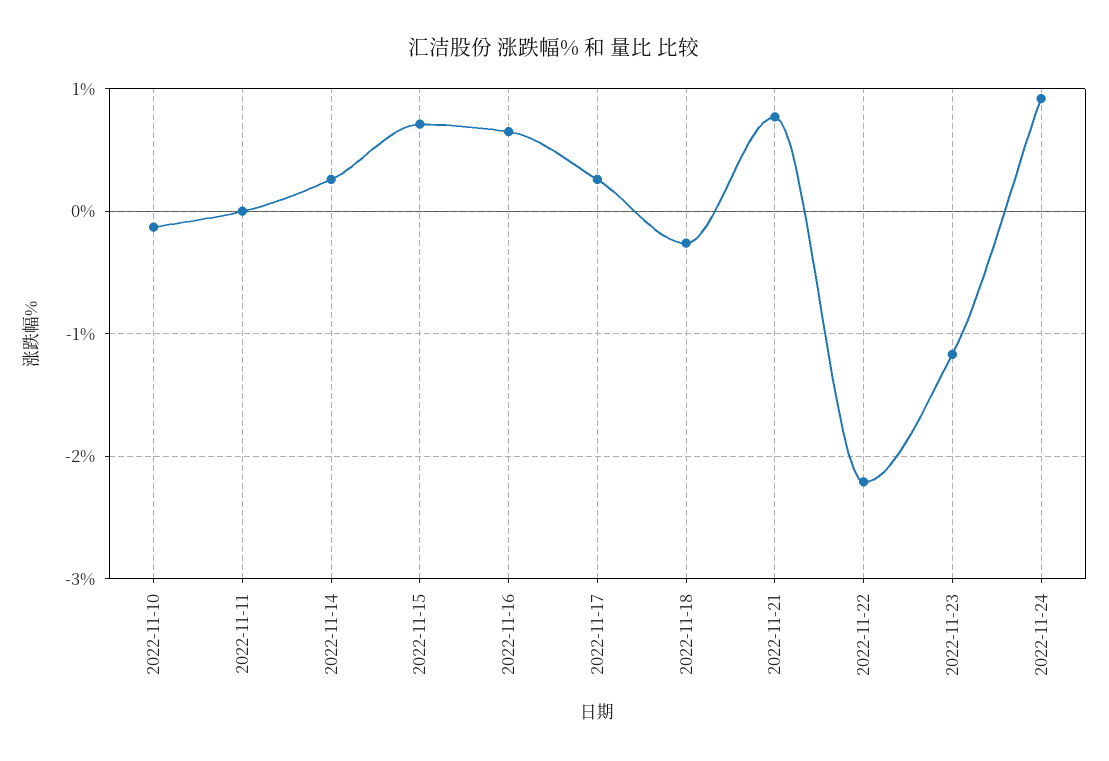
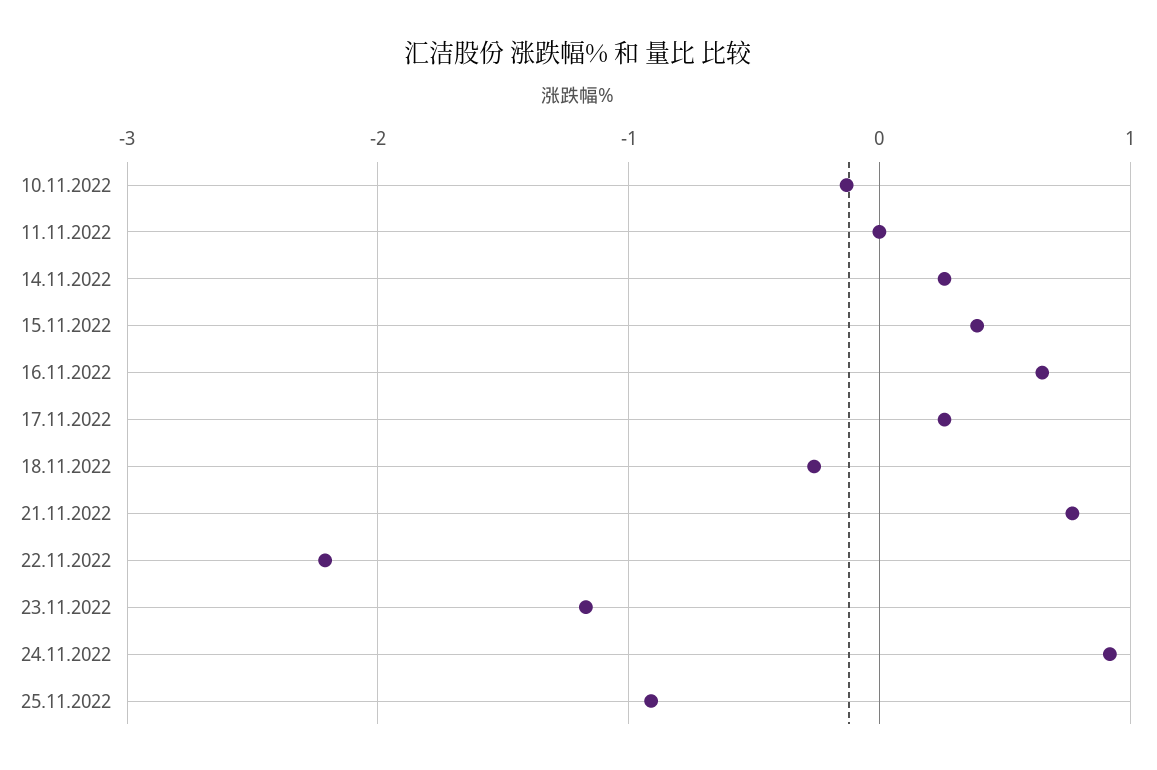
2022-11-15: 0.7 -> 0.4
25.11.2022: none -> -0.9

